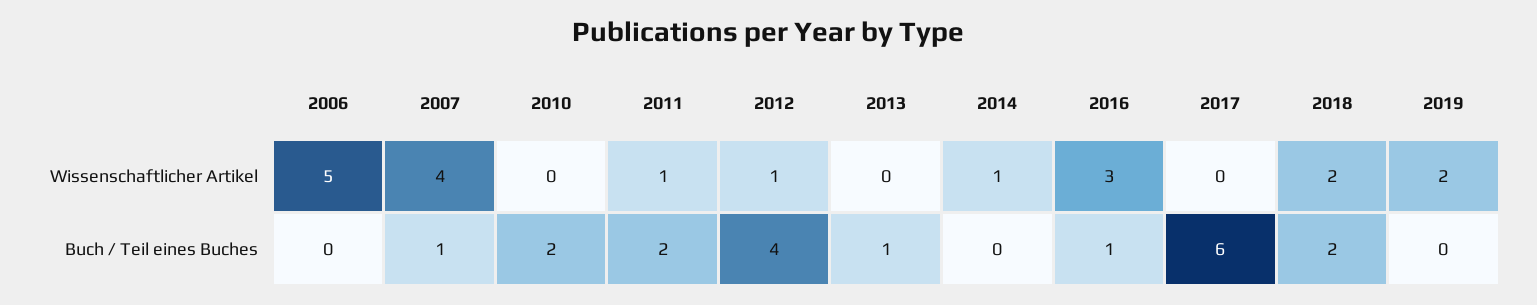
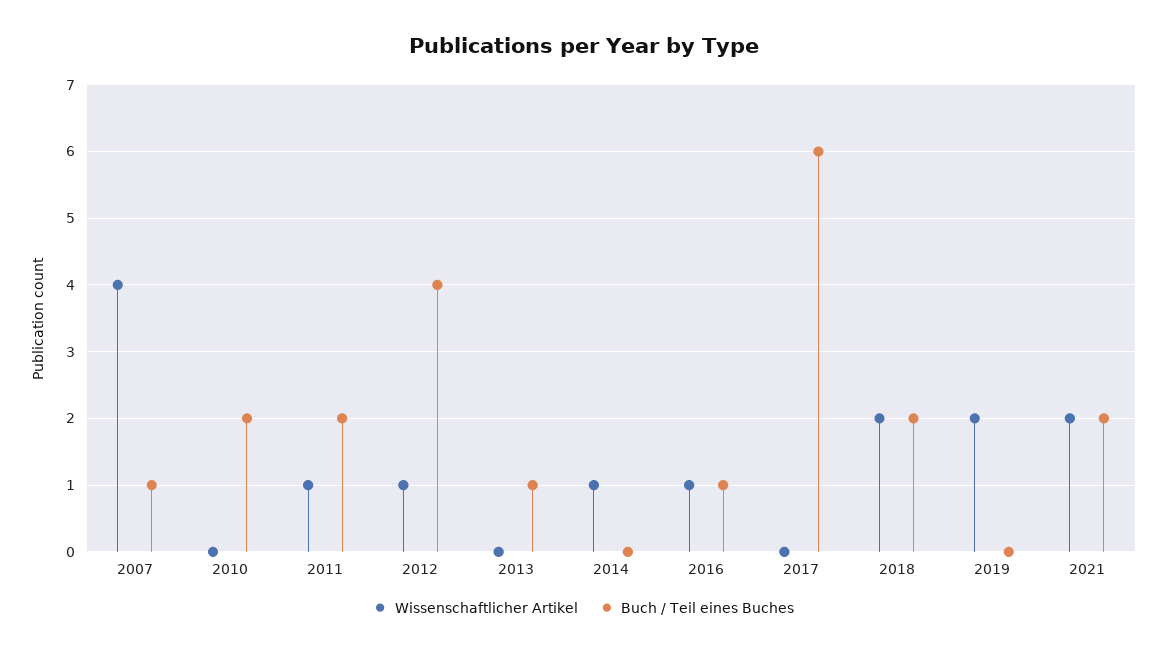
Wissenschaftlicher Artikel, 2006: 5 -> none
Wissenschaftlicher Artikel, 2016: 3 -> 1
Buch / Teil eines Buches, 2006: 0 -> none
Wissenschaftlicher Artikel, 2021: none -> 2
Buch / Teil eines Buches, 2021: none -> 2

